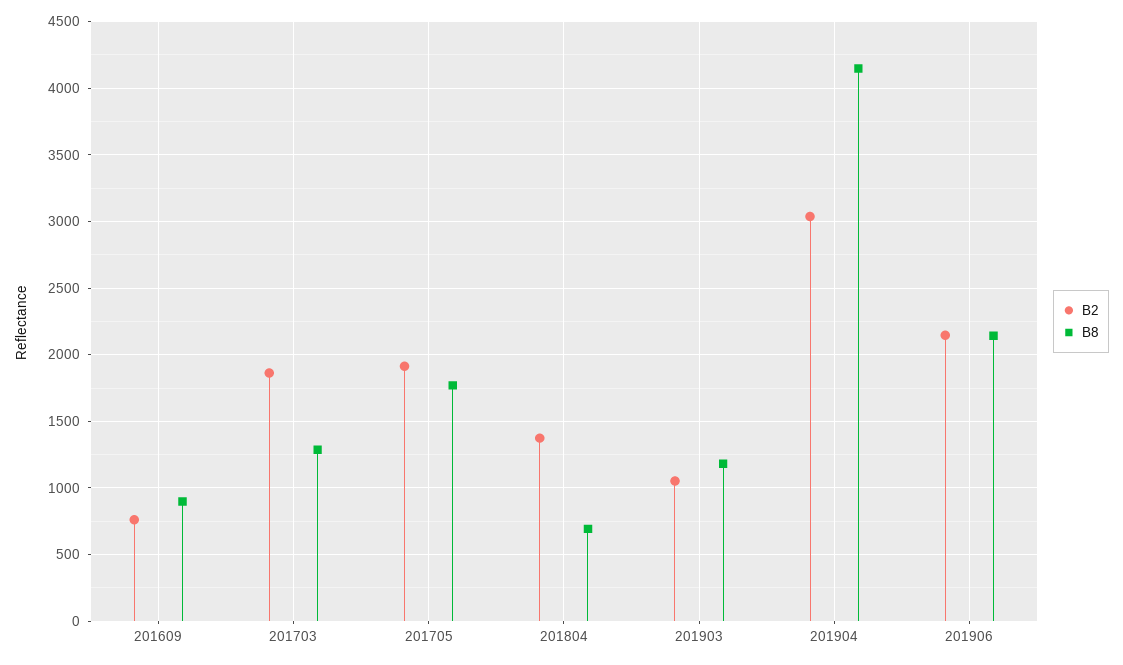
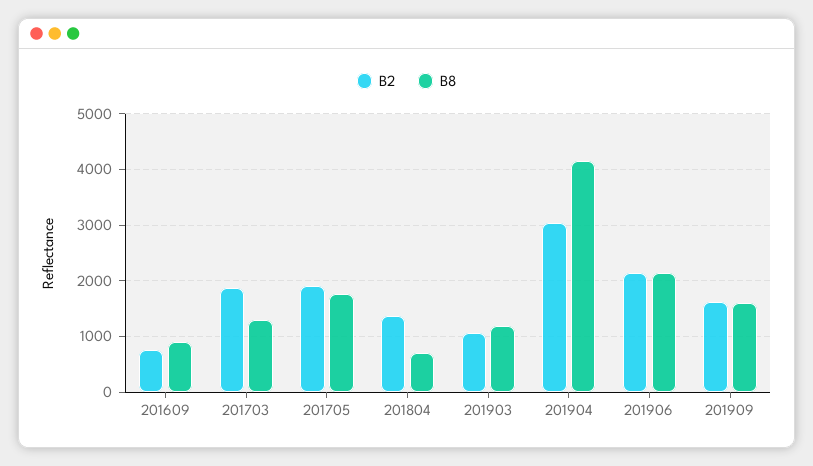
B2, 201909: none -> 1600
B8, 201909: none -> 1600

